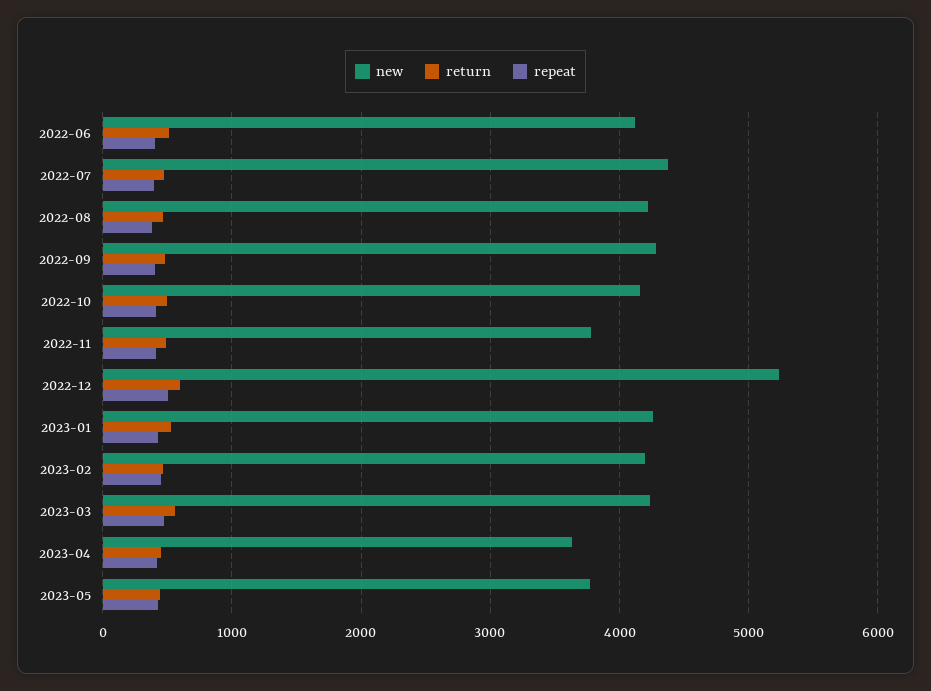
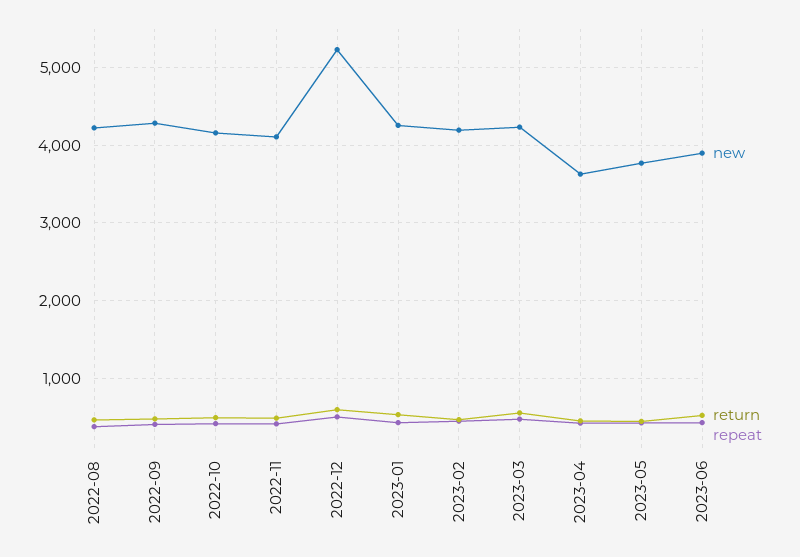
new, 2022-06: 4100 -> none
return, 2022-06: 500 -> none
repeat, 2022-06: 400 -> none
new, 2022-07: 4400 -> none
return, 2022-07: 500 -> none
repeat, 2022-07: 400 -> none
new, 2022-11: 3800 -> 4100
new, 2023-06: none -> 3900
return, 2023-06: none -> 500
repeat, 2023-06: none -> 400

